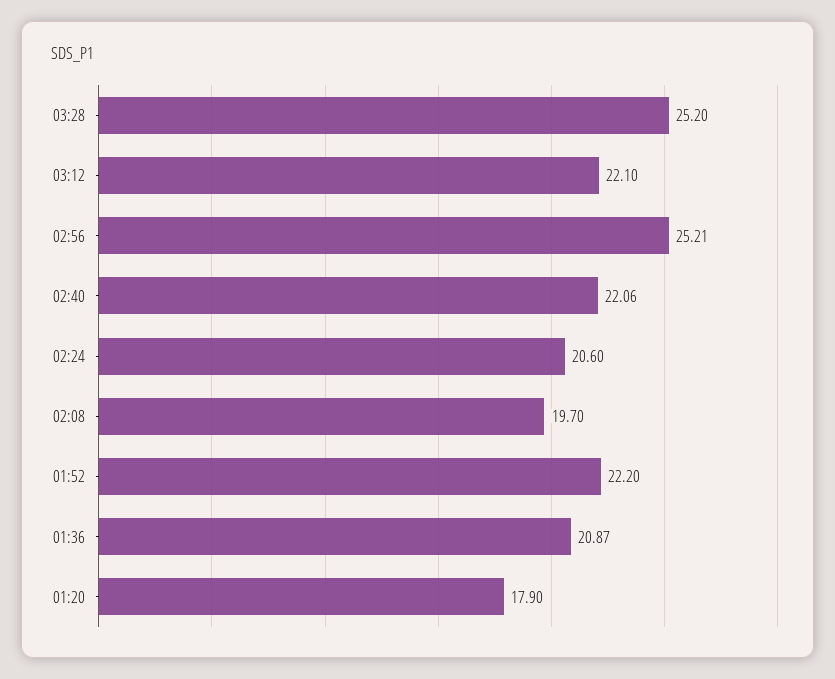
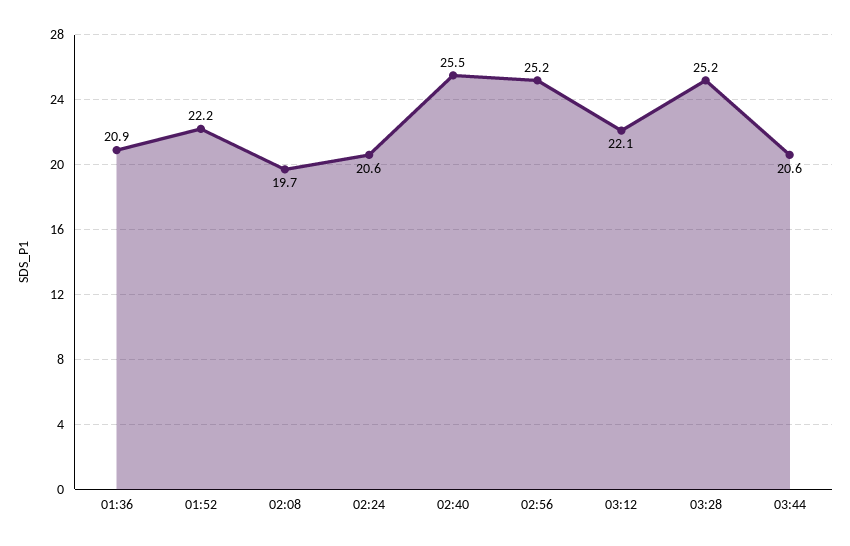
02:40: 22.06 -> 25.5
01:20: 17.9 -> none
03:44: none -> 20.6

